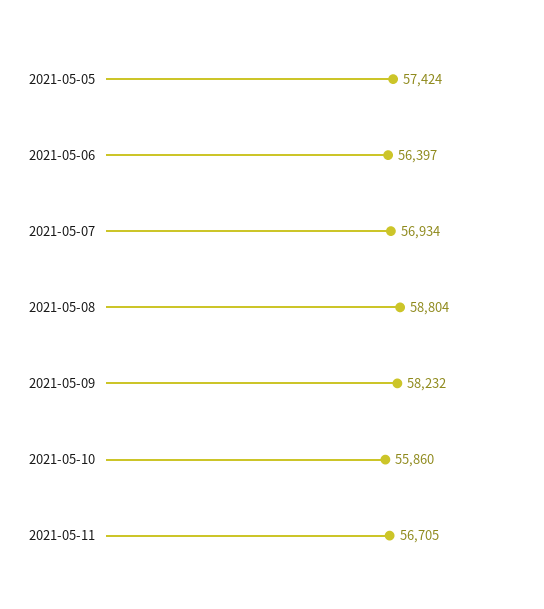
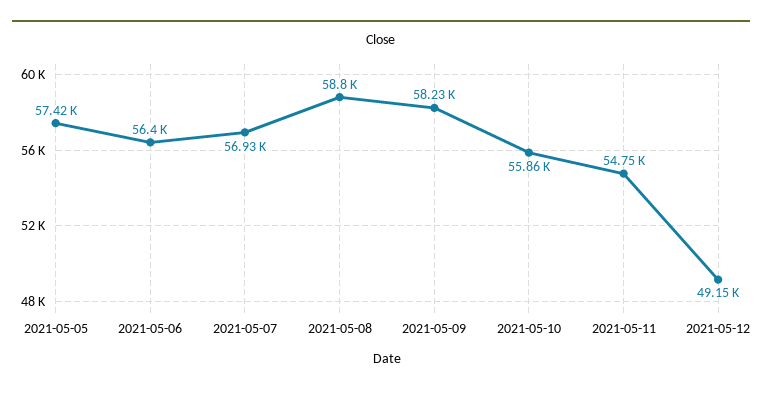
2021-05-11: 56705 -> 54750
2021-05-12: none -> 49150

